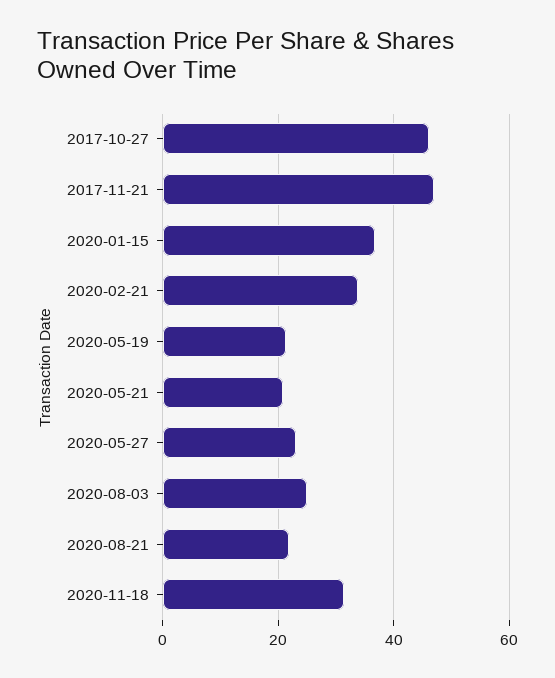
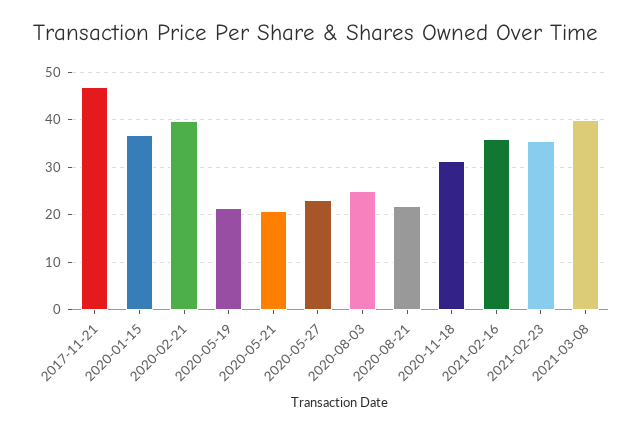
2017-10-27: 46 -> none
2020-02-21: 34 -> 40
2021-02-16: none -> 36
2021-02-23: none -> 36
2021-03-08: none -> 40

